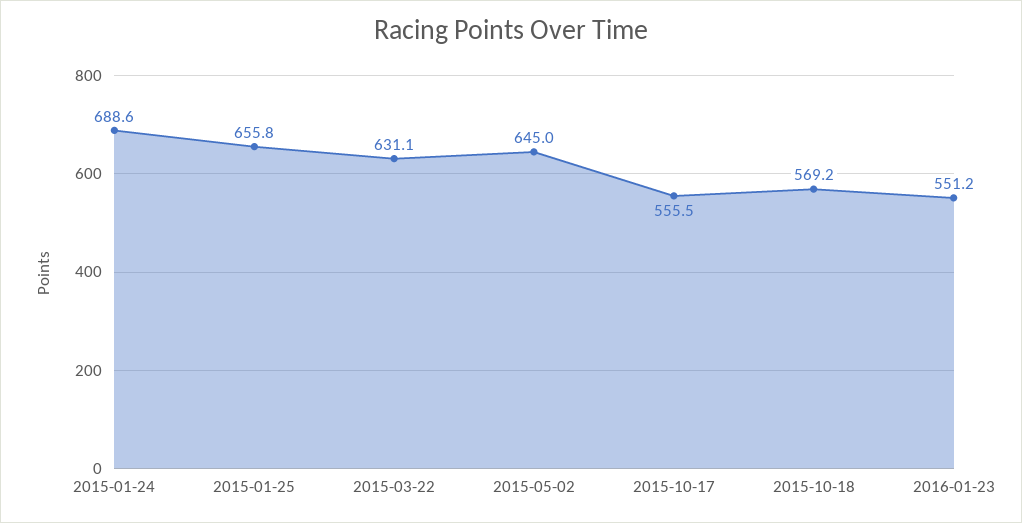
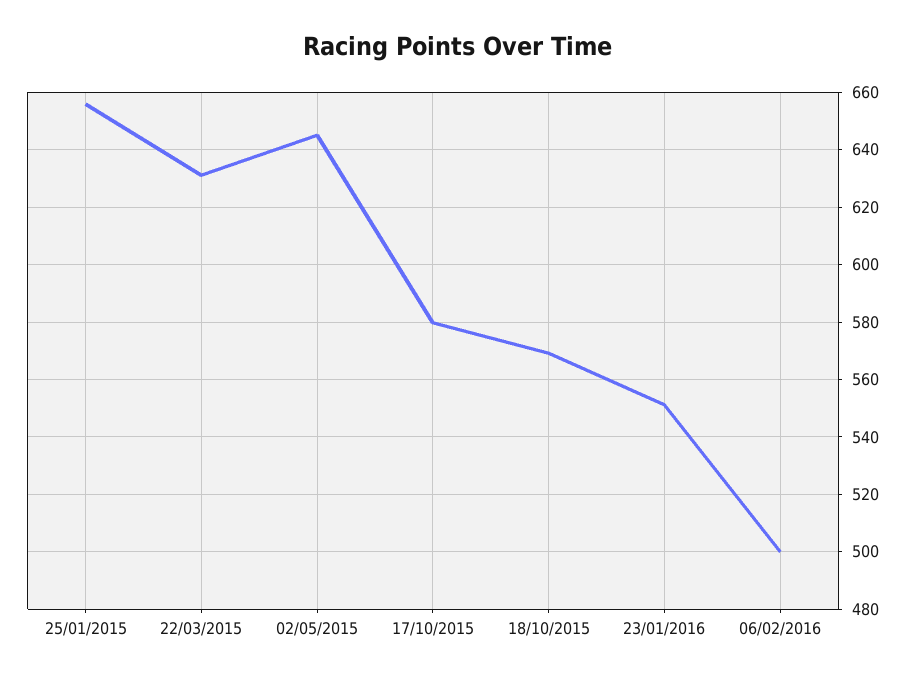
2015-01-24: 688.6 -> none
2015-10-17: 555.5 -> 580
06/02/2016: none -> 500

